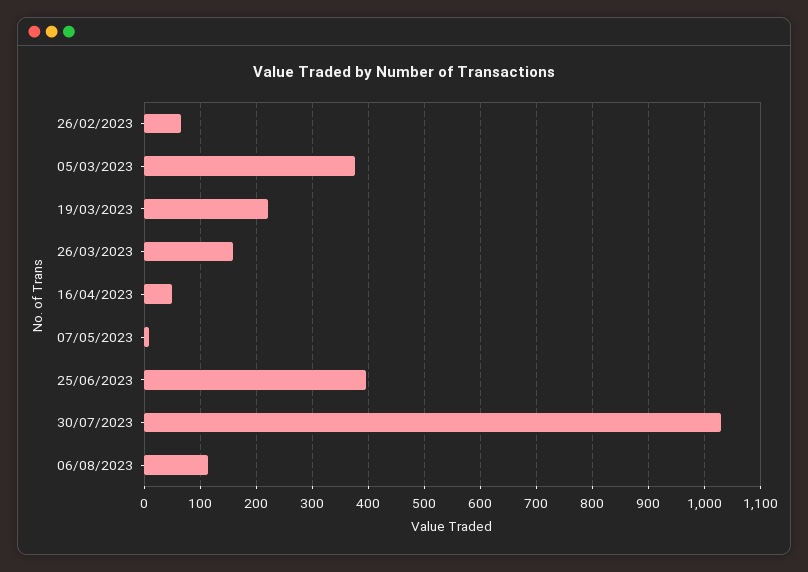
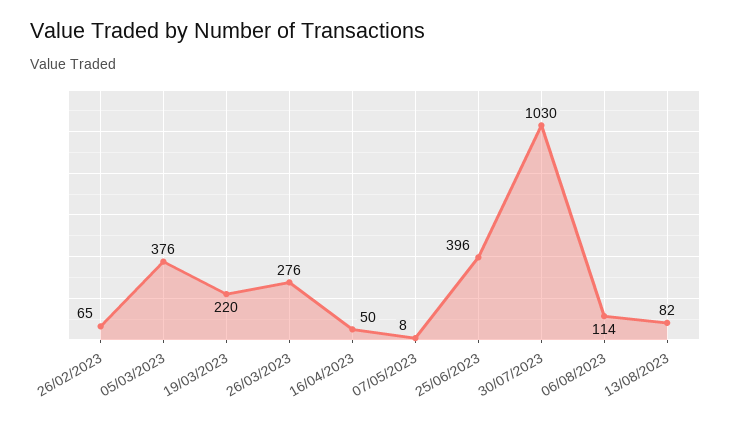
26/03/2023: 160 -> 276
13/08/2023: none -> 82

